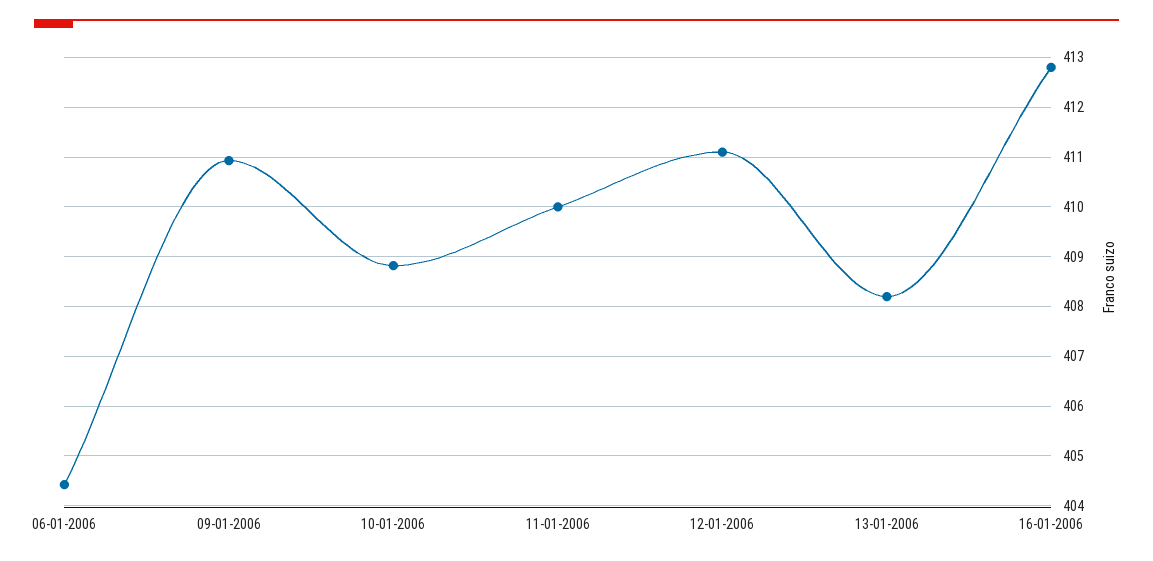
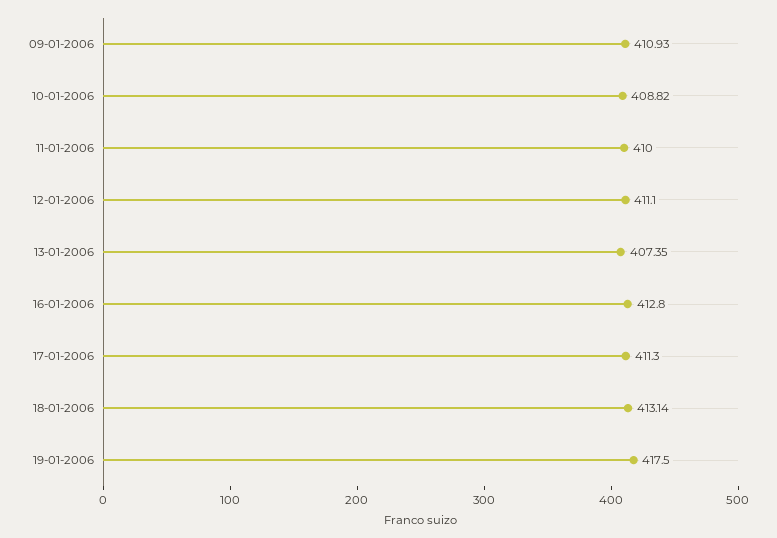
06-01-2006: 404.4 -> none
13-01-2006: 408.2 -> 407.35
17-01-2006: none -> 411.3
18-01-2006: none -> 413.14
19-01-2006: none -> 417.5

